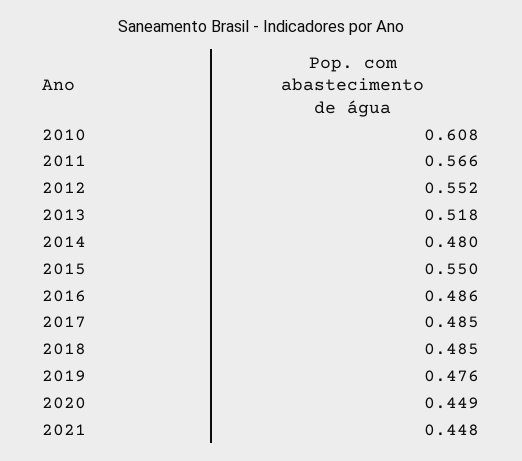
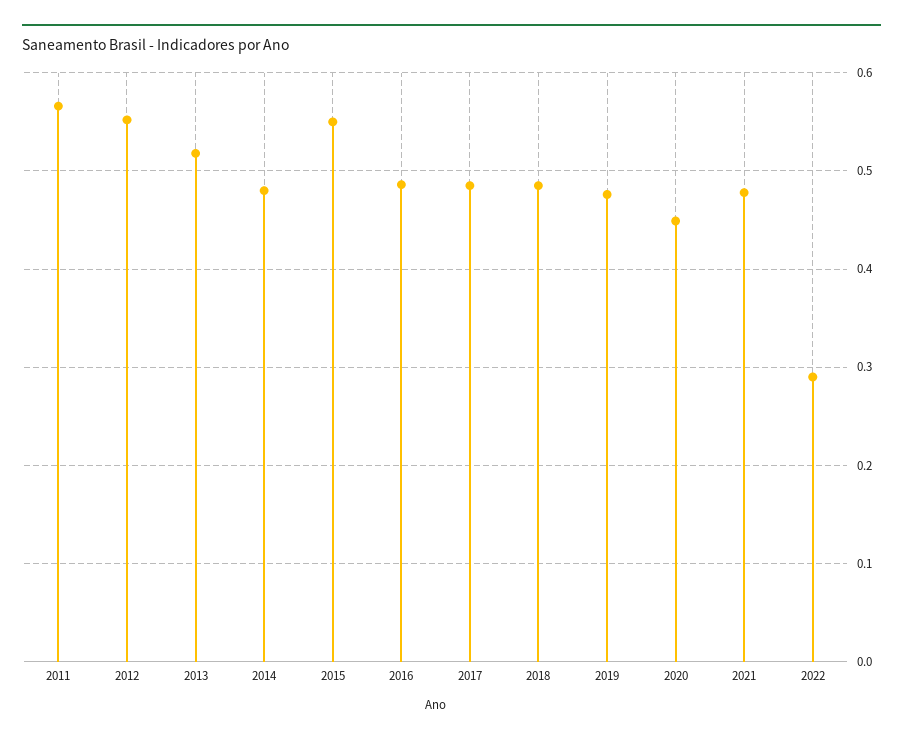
2010: 0.608 -> none
2021: 0.448 -> 0.48
2022: none -> 0.29

